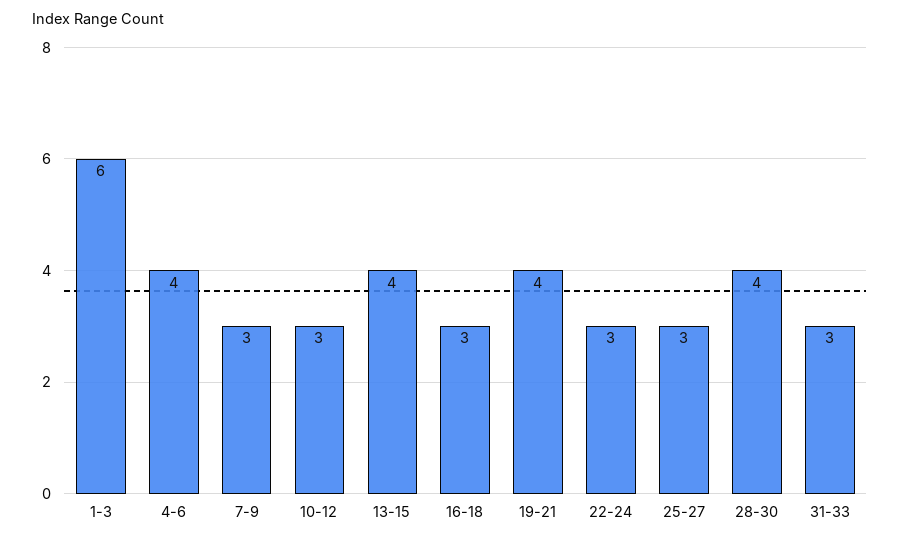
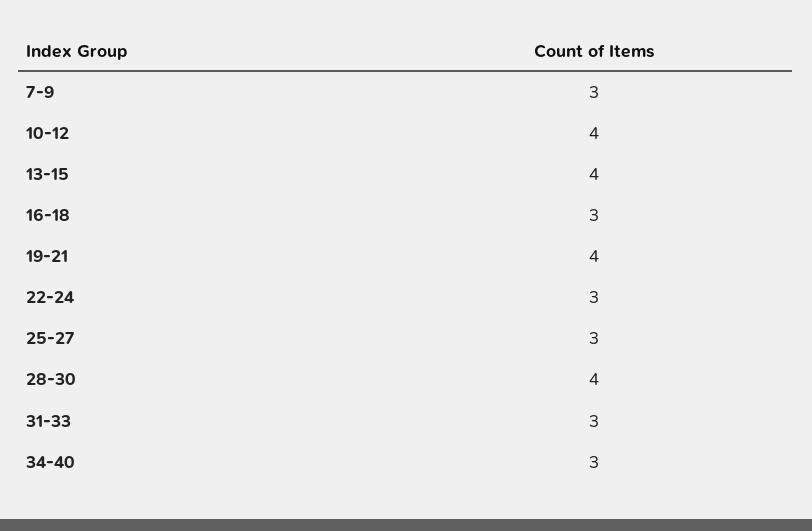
1-3: 6 -> none
4-6: 4 -> none
10-12: 3 -> 4
34-40: none -> 3

